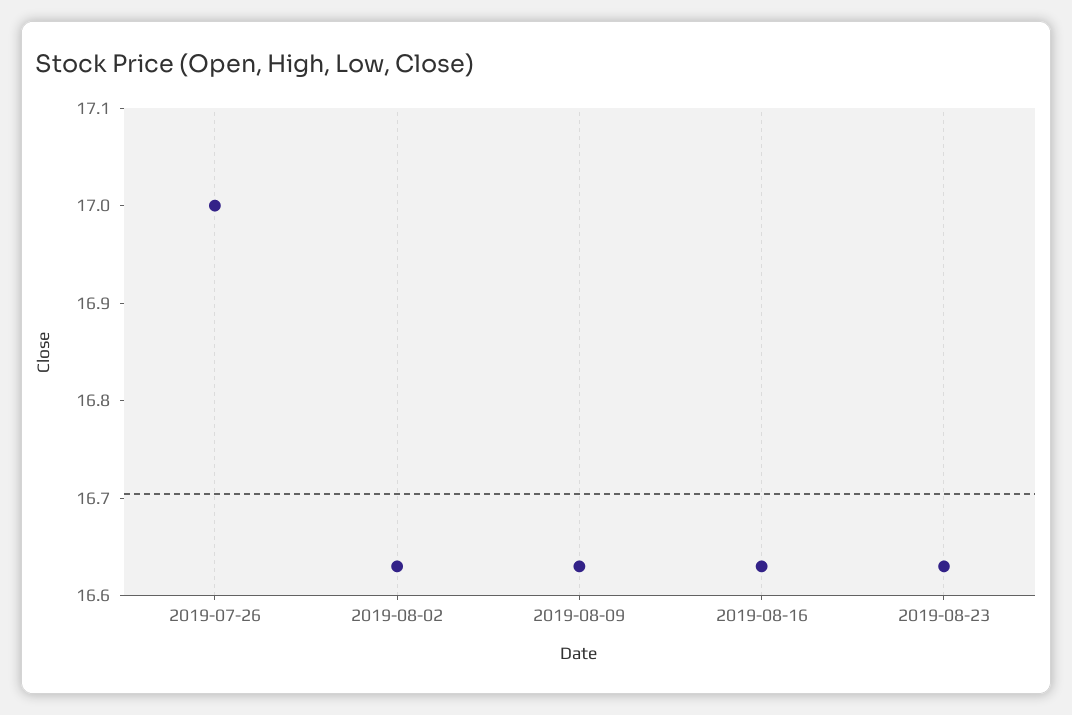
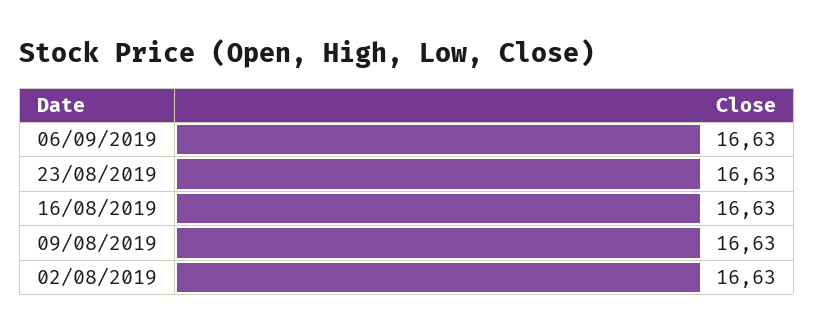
2019-07-26: 17 -> none
06/09/2019: none -> 16.63

